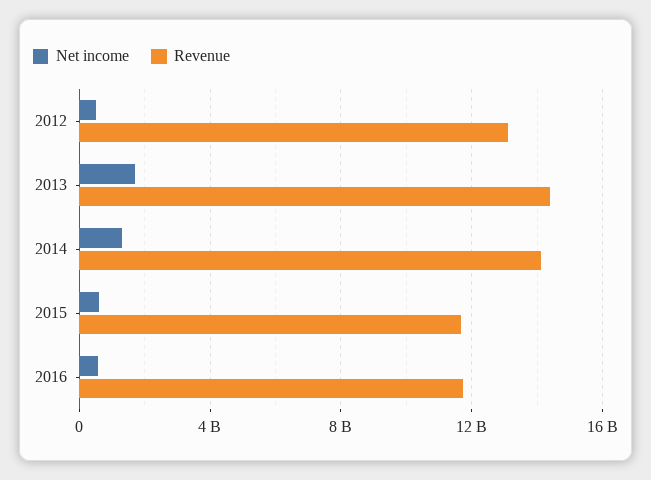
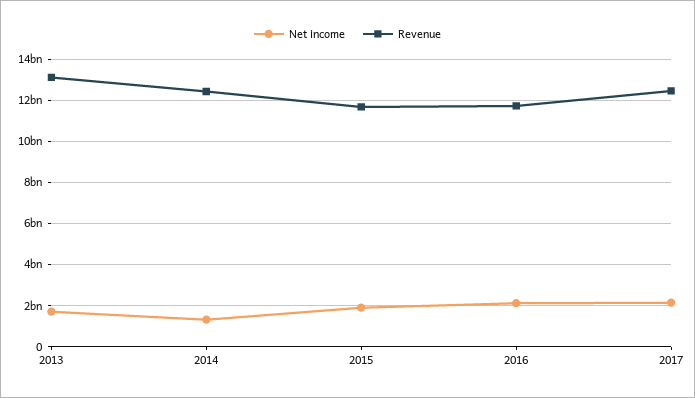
Net income, 2012: 500000000 -> none
Revenue, 2012: 13000000000 -> none
Revenue, 2013: 14500000000 -> 13000000000
Revenue, 2014: 14000000000 -> 12500000000
Net income, 2015: 500000000 -> 2000000000
Net income, 2016: 500000000 -> 2000000000
Net income, 2017: none -> 2000000000
Revenue, 2017: none -> 12500000000

